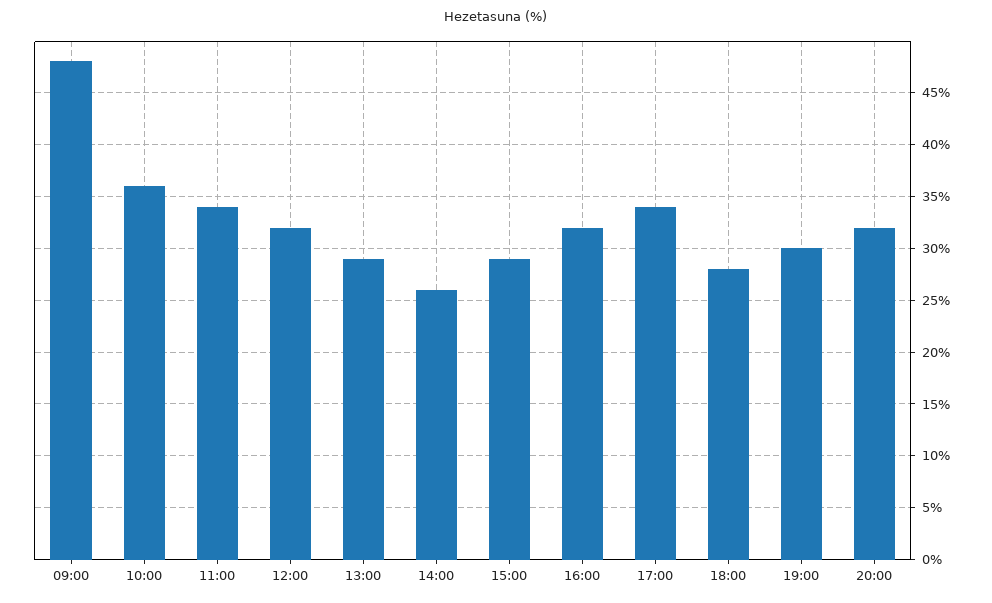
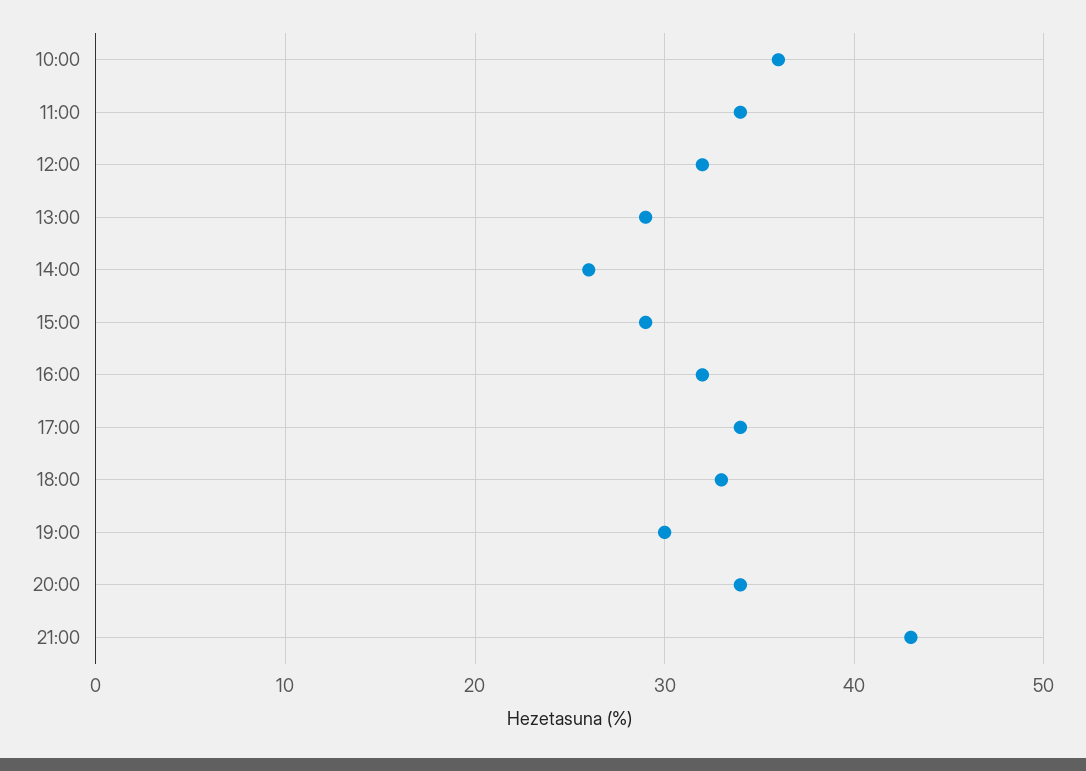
09:00: 48 -> none
18:00: 28 -> 33
20:00: 32 -> 34
21:00: none -> 43

